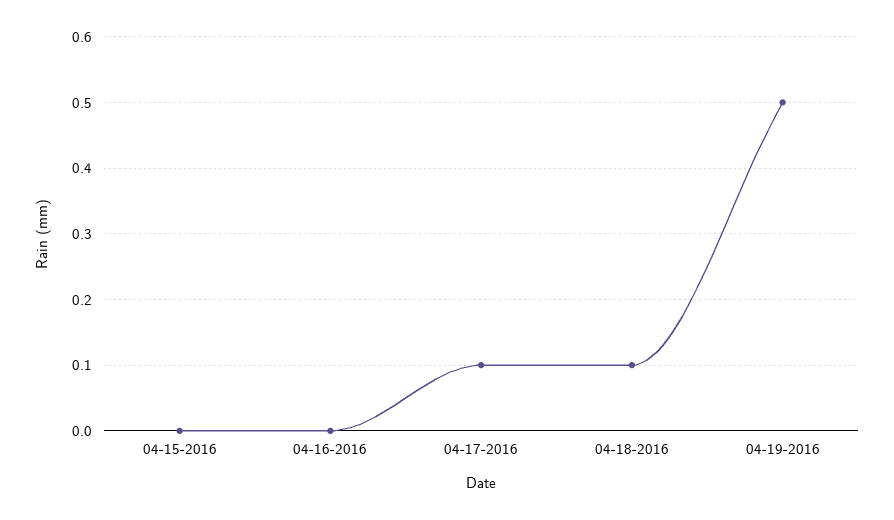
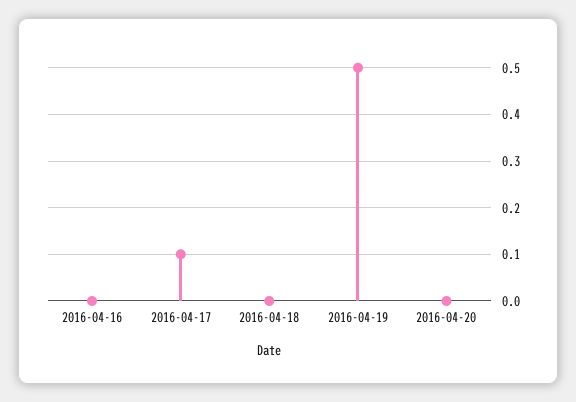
04-15-2016: 0 -> none
04-18-2016: 0.1 -> 0
2016-04-20: none -> 0

